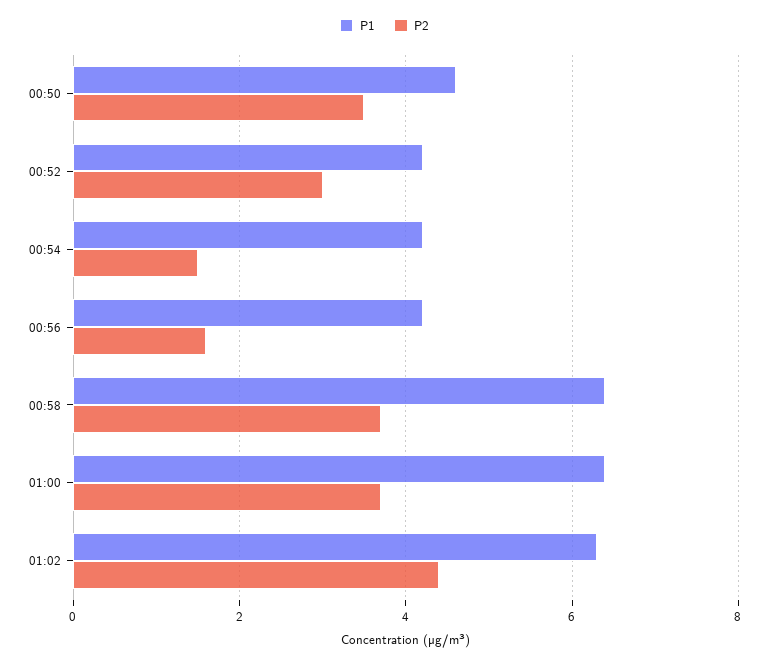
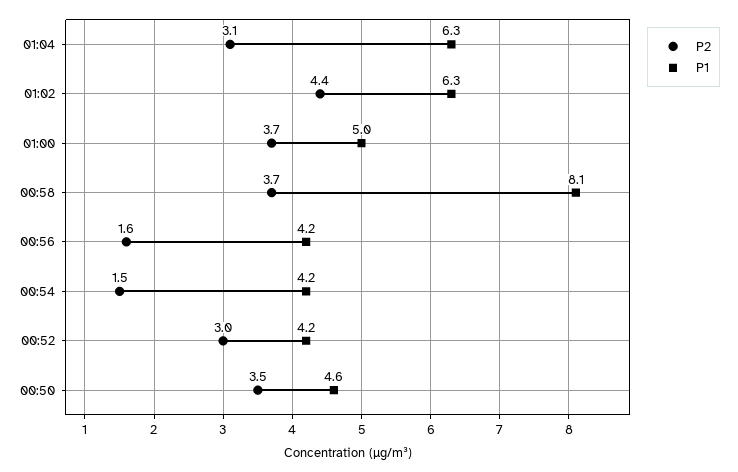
P1, 00:58: 6.5 -> 8.1
P1, 01:00: 6.5 -> 5
P2, 01:04: none -> 3.1
P1, 01:04: none -> 6.3

